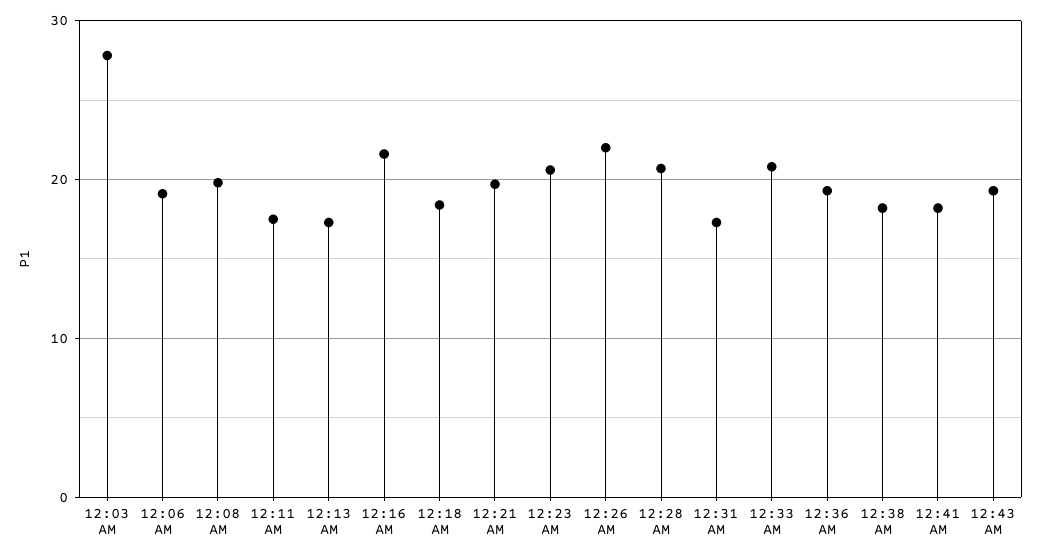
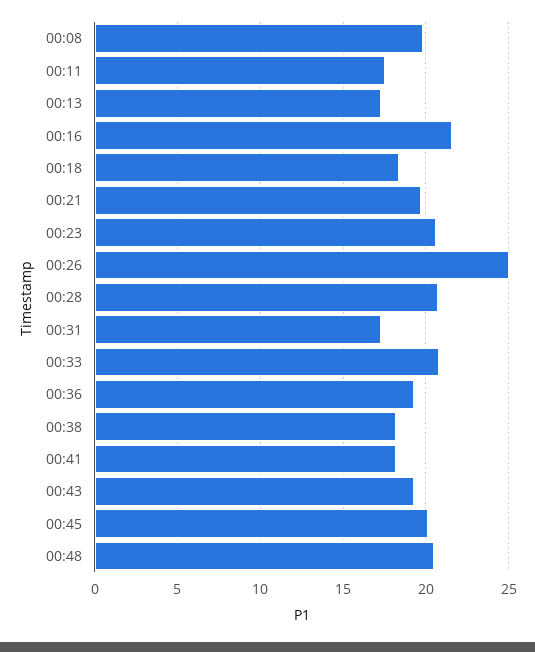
12:03 AM: 28 -> none
12:06 AM: 19 -> none
12:26 AM: 22 -> 25
00:45: none -> 20
00:48: none -> 20.5

